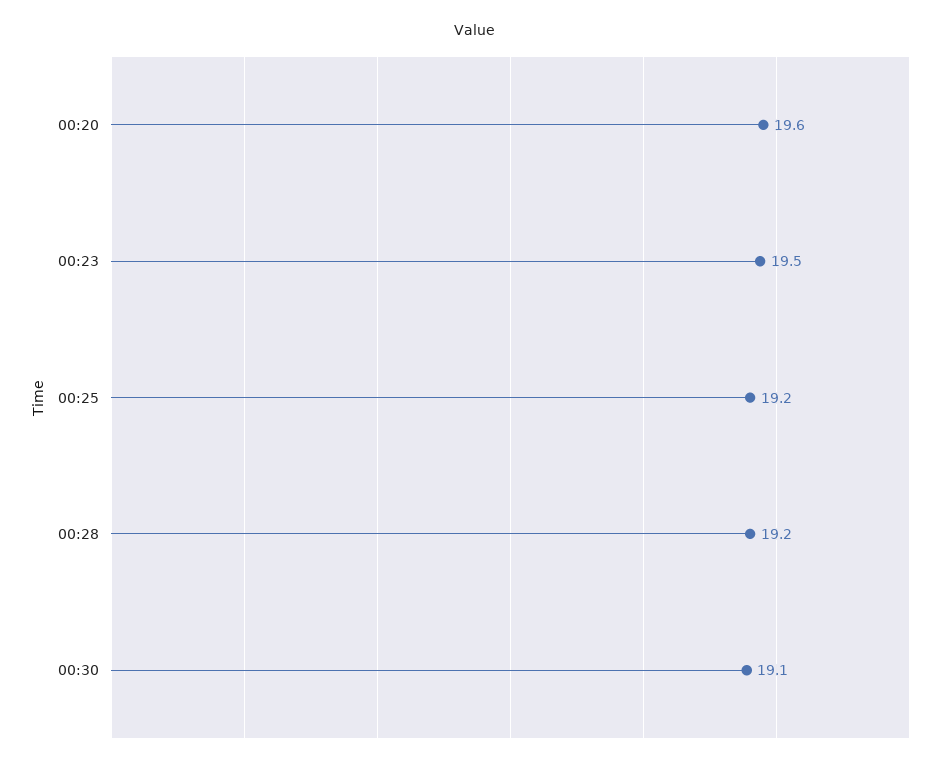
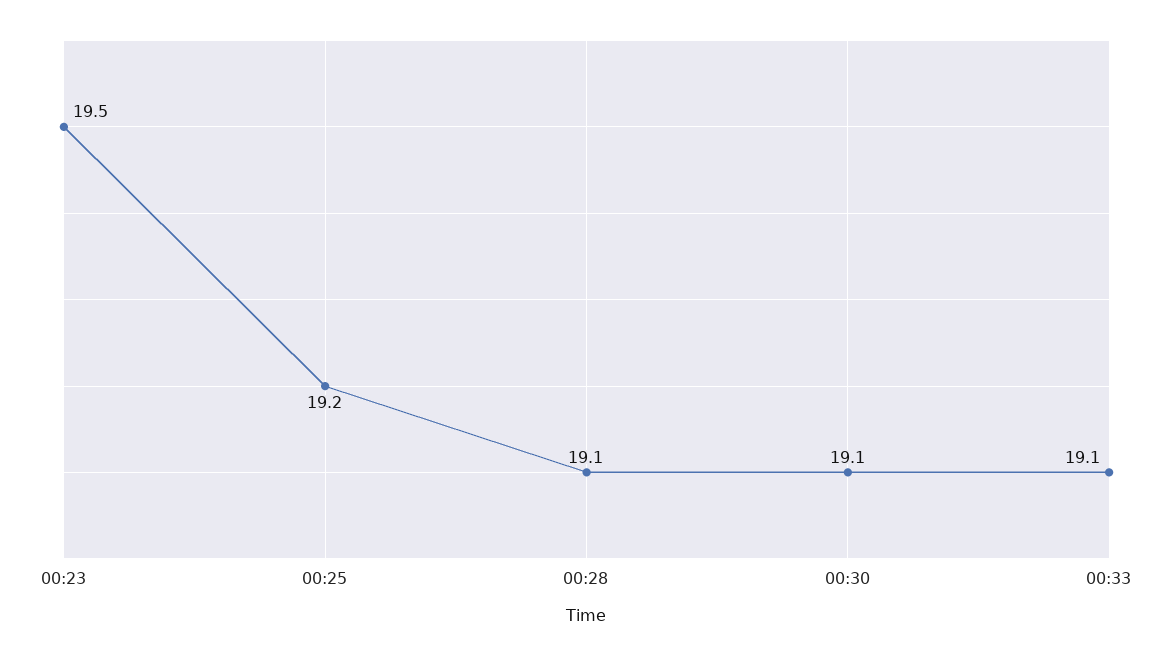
00:20: 19.6 -> none
00:28: 19.2 -> 19.1
00:33: none -> 19.1

